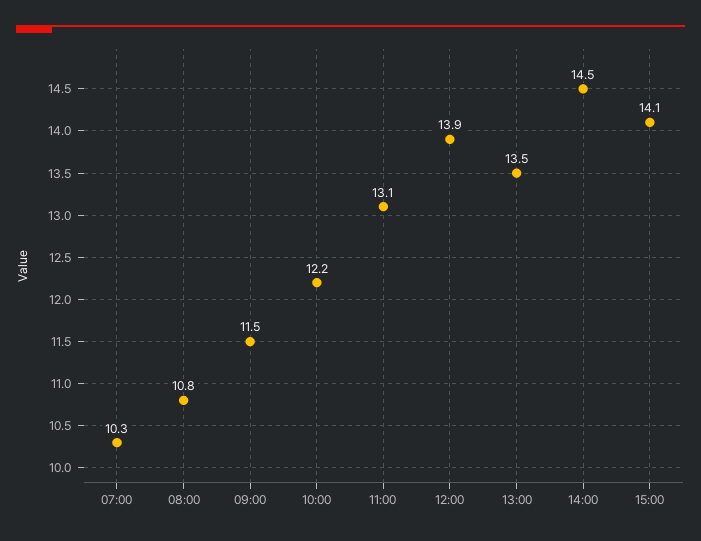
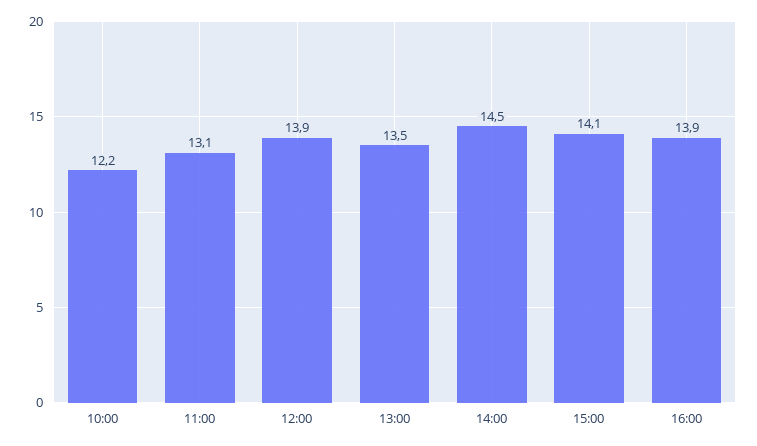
07:00: 10.3 -> none
08:00: 10.8 -> none
09:00: 11.5 -> none
16:00: none -> 13.9

